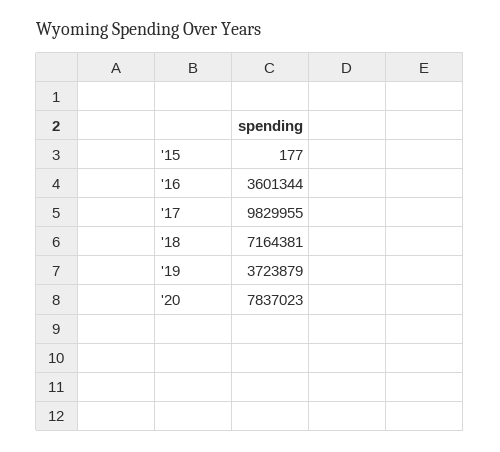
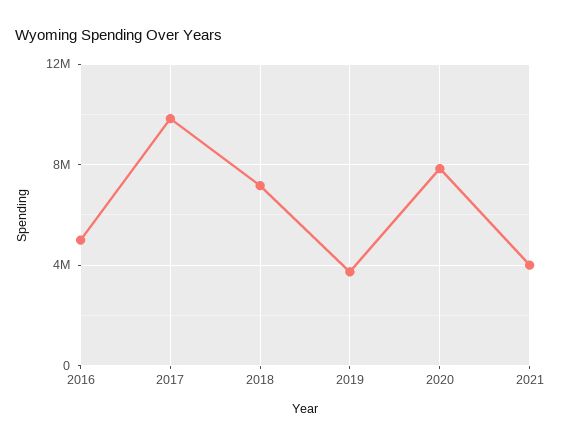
'15: 177 -> none
'16: 3601344 -> 5000000
2021: none -> 4000000

